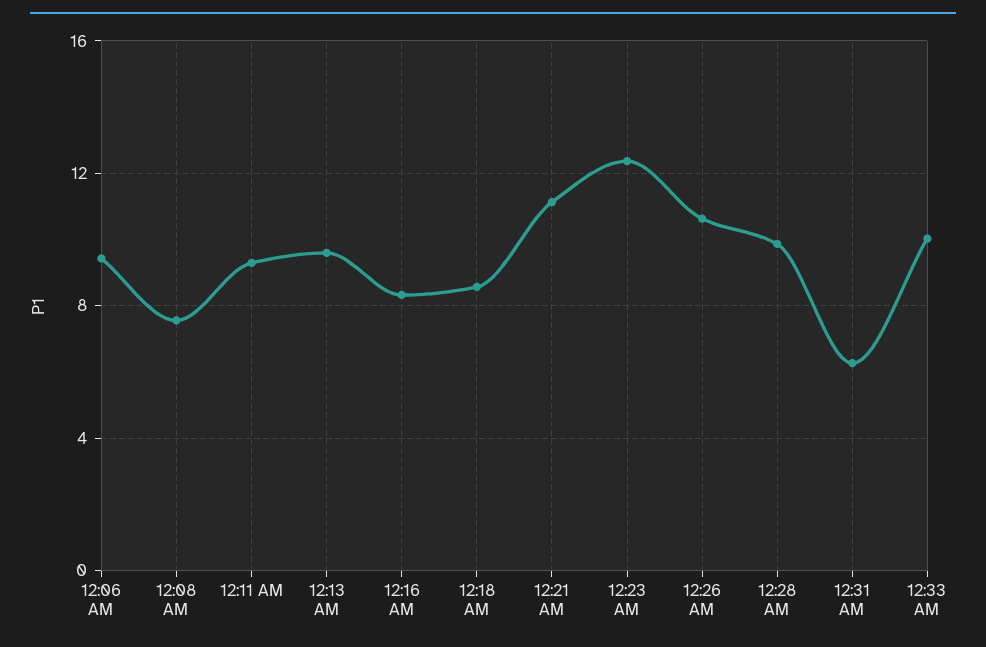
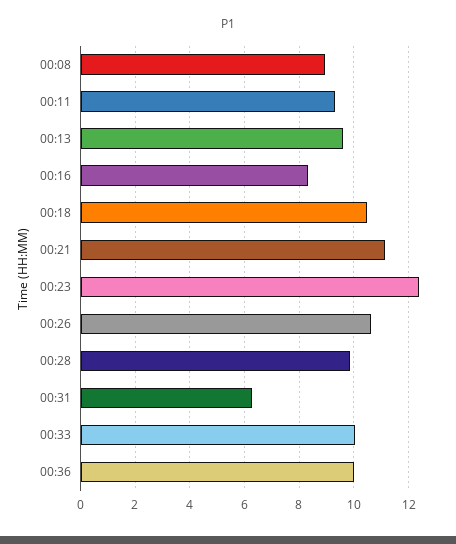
12:06 AM: 9.5 -> none
12:08 AM: 7.5 -> 9
12:18 AM: 8.5 -> 10.5
00:36: none -> 10

